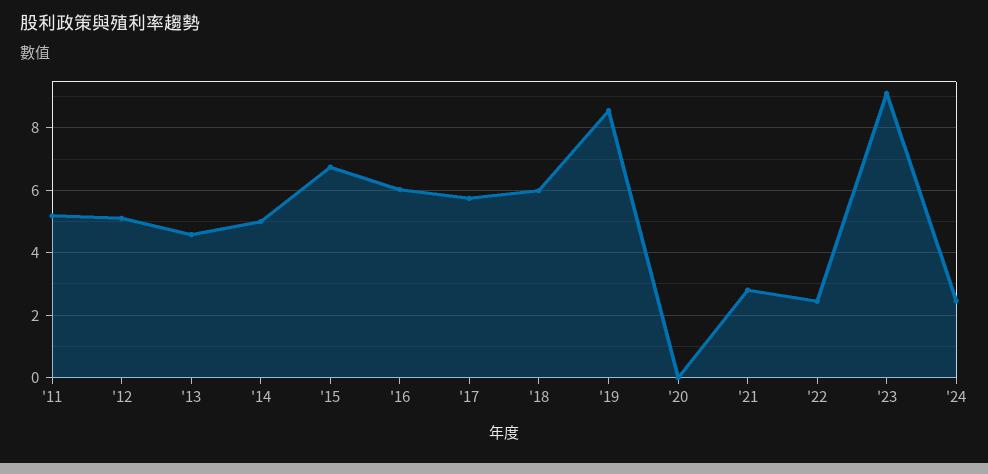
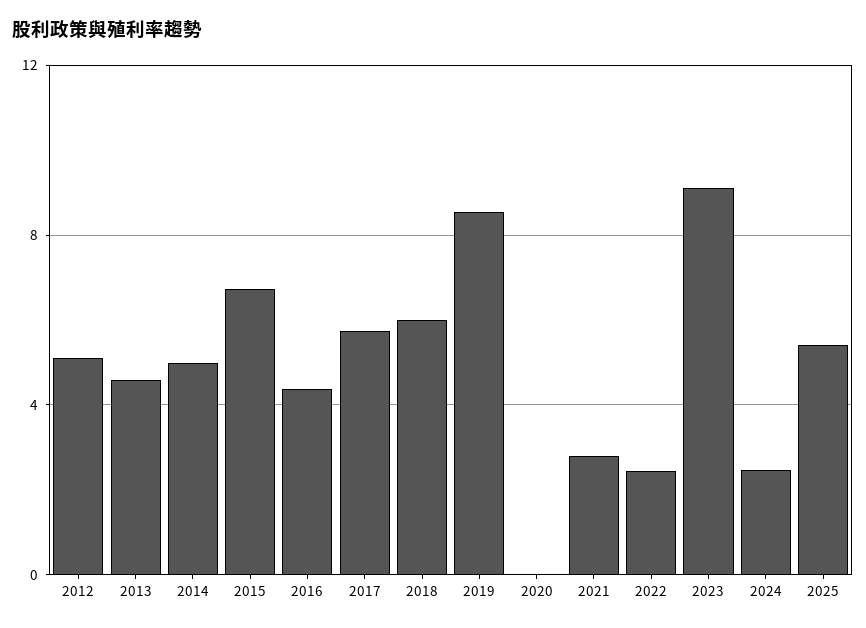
'11: 5.2 -> none
'16: 6 -> 4.5
2025: none -> 5.5

